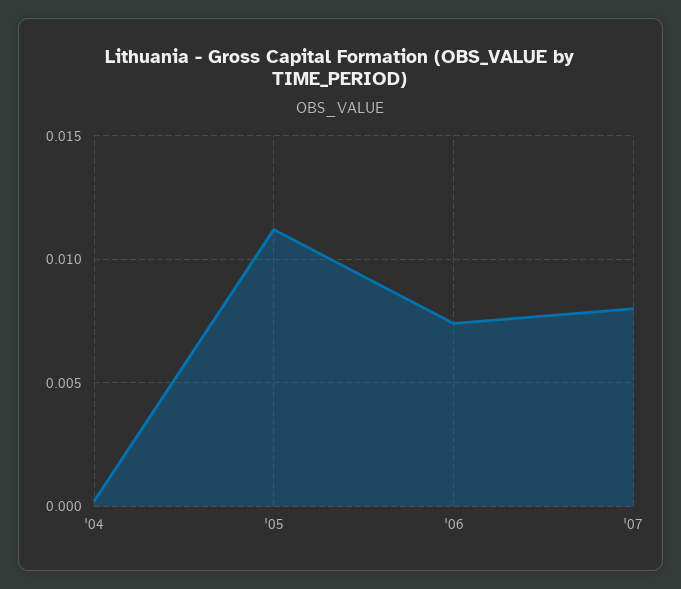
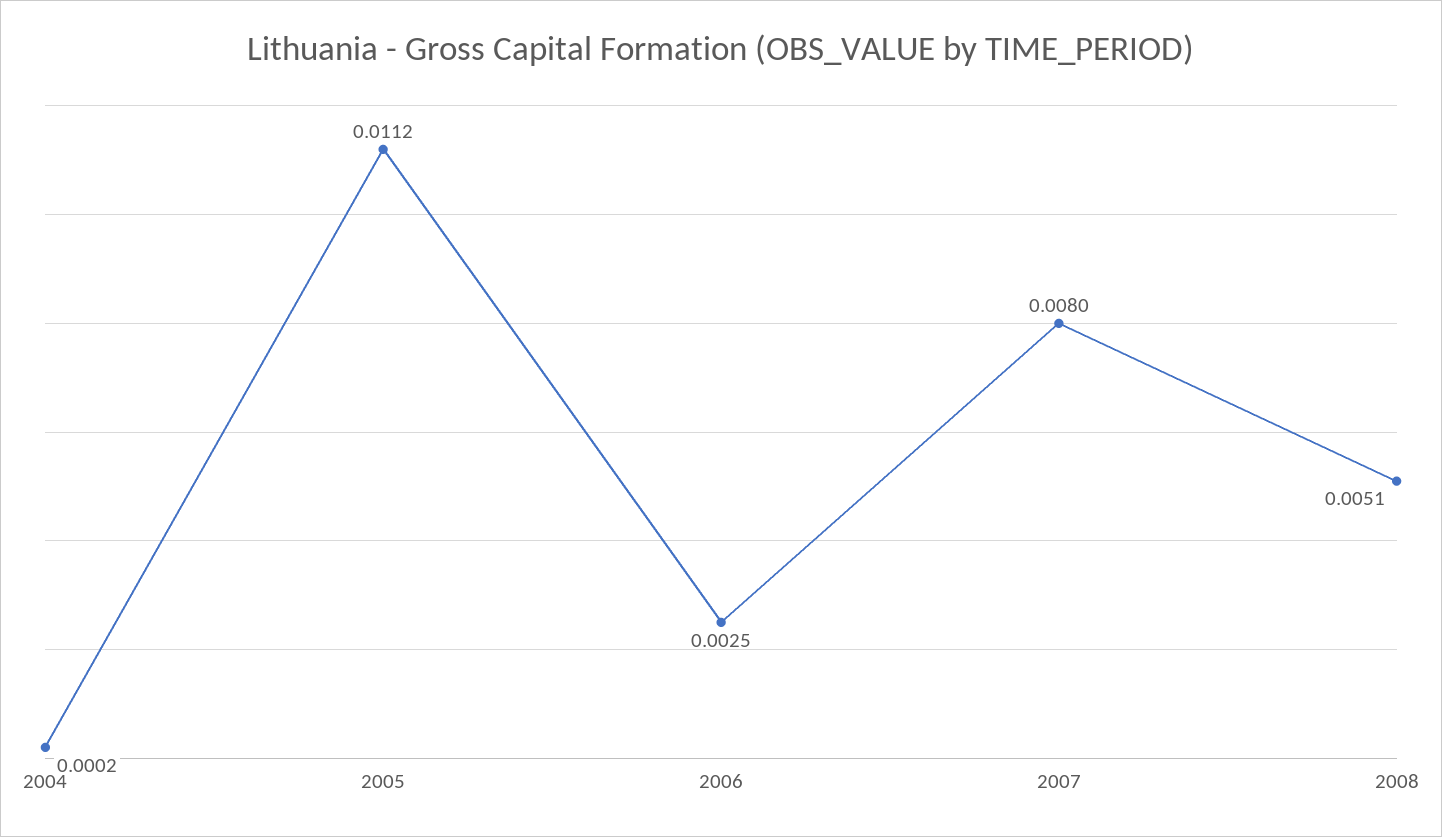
'06: 0.0075 -> 0.0025
2008: none -> 0.0051

